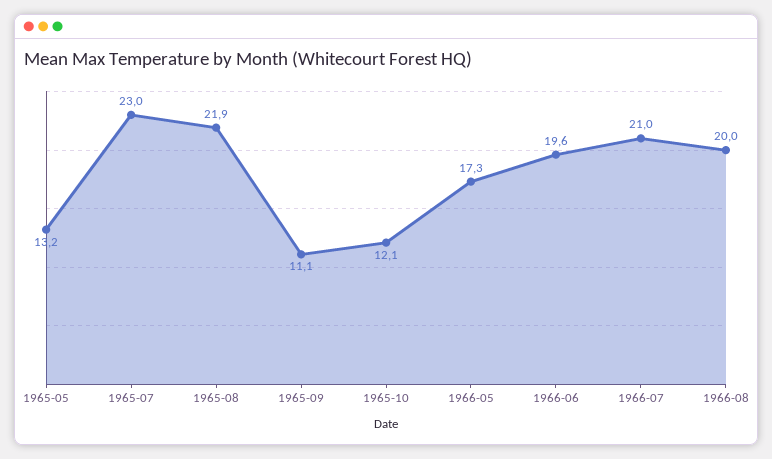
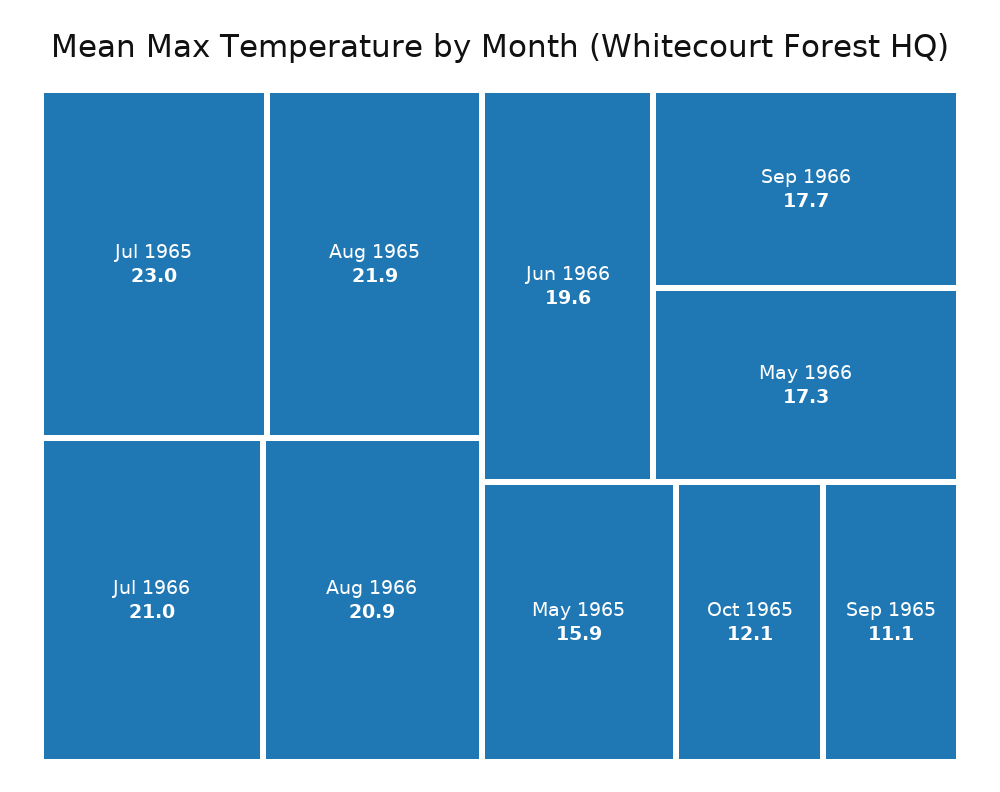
1965-05: 13.2 -> 15.9
1966-08: 20 -> 20.9
Sep 1966: none -> 17.7

